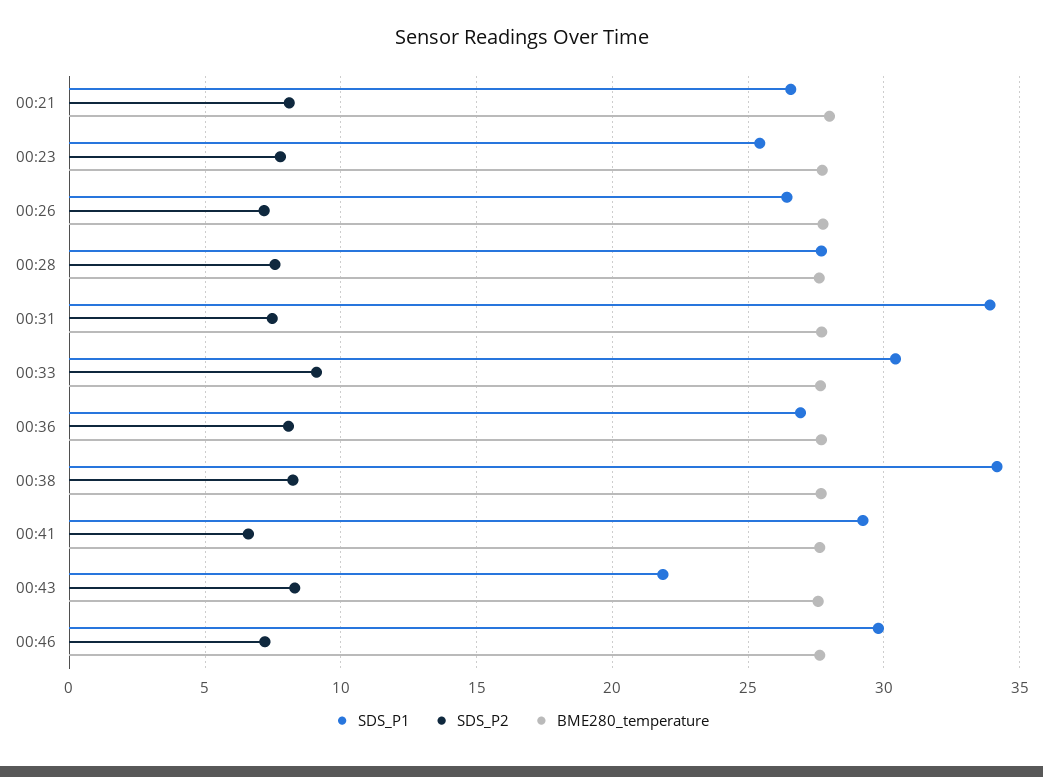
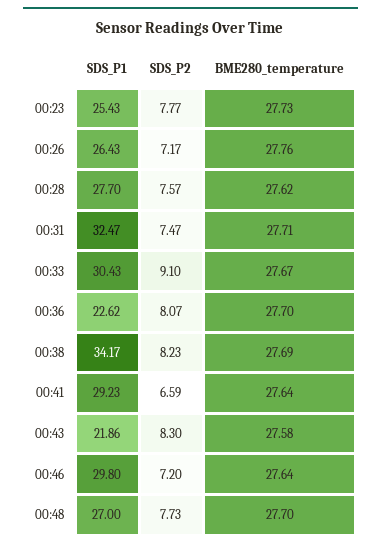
SDS_P1, 00:21: 26.5 -> none
SDS_P2, 00:21: 8 -> none
BME280_temperature, 00:21: 28 -> none
SDS_P1, 00:31: 34 -> 32.47
SDS_P1, 00:36: 27 -> 22.62
SDS_P1, 00:48: none -> 27
SDS_P2, 00:48: none -> 7.73
BME280_temperature, 00:48: none -> 27.7

